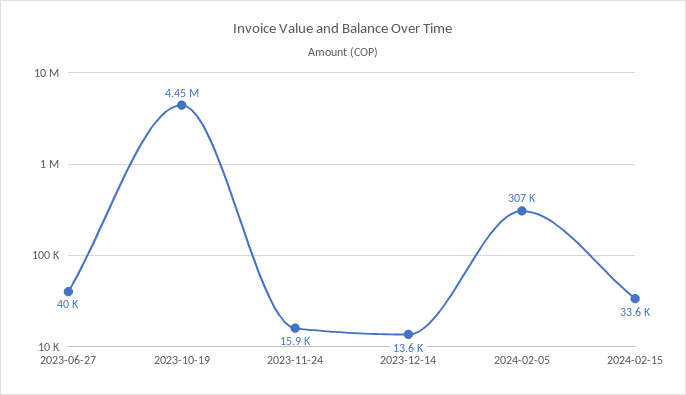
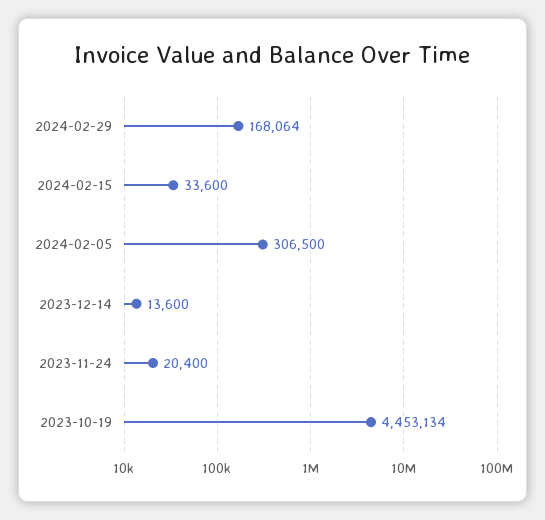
2023-06-27: 40000 -> none
2023-11-24: 15900 -> 20400
2024-02-29: none -> 168064

